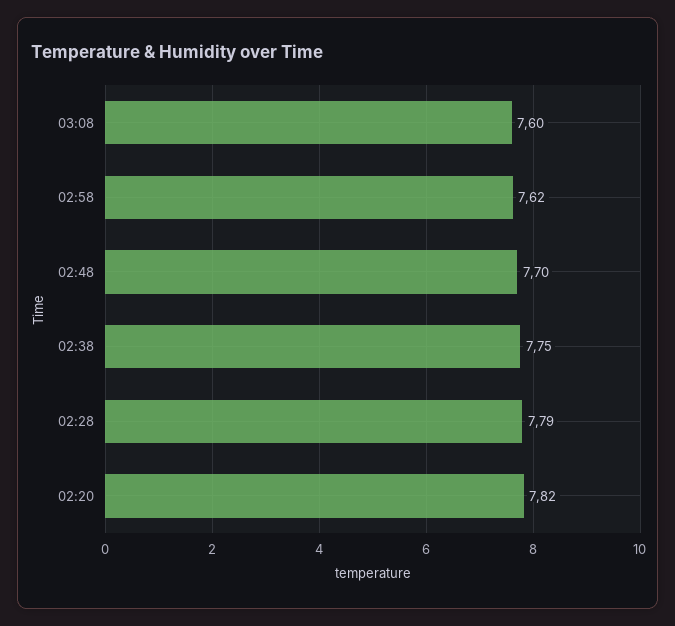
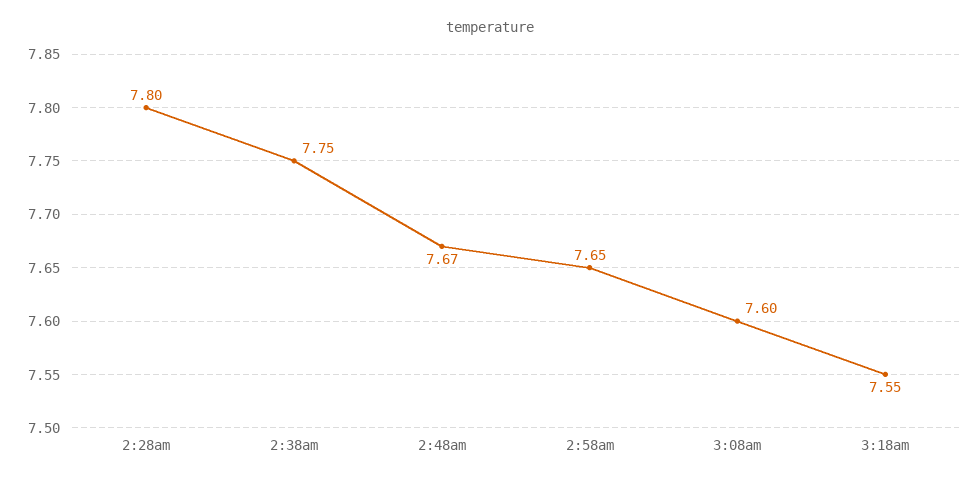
02:58: 7.62 -> 7.65
02:48: 7.7 -> 7.67
02:28: 7.79 -> 7.8
02:20: 7.82 -> none
3:18am: none -> 7.55

